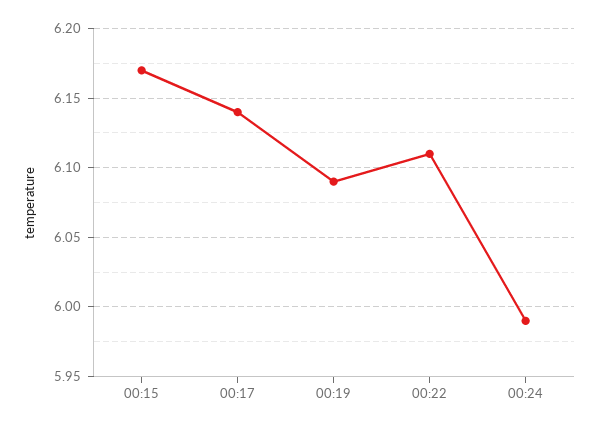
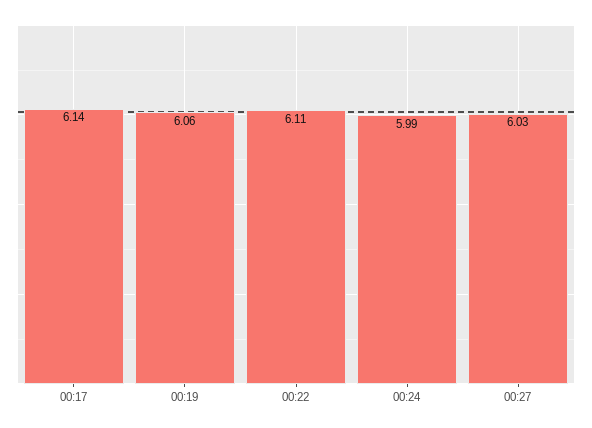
00:15: 6.17 -> none
00:19: 6.09 -> 6.06
00:27: none -> 6.03

